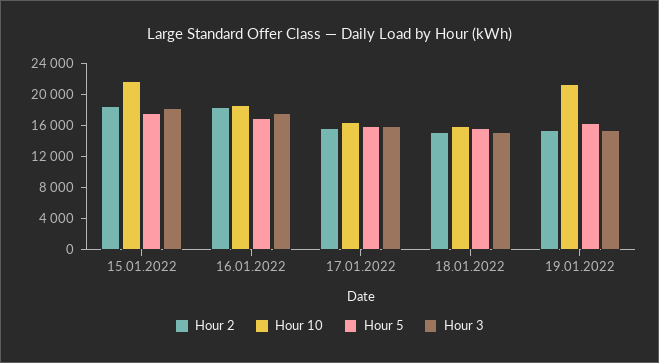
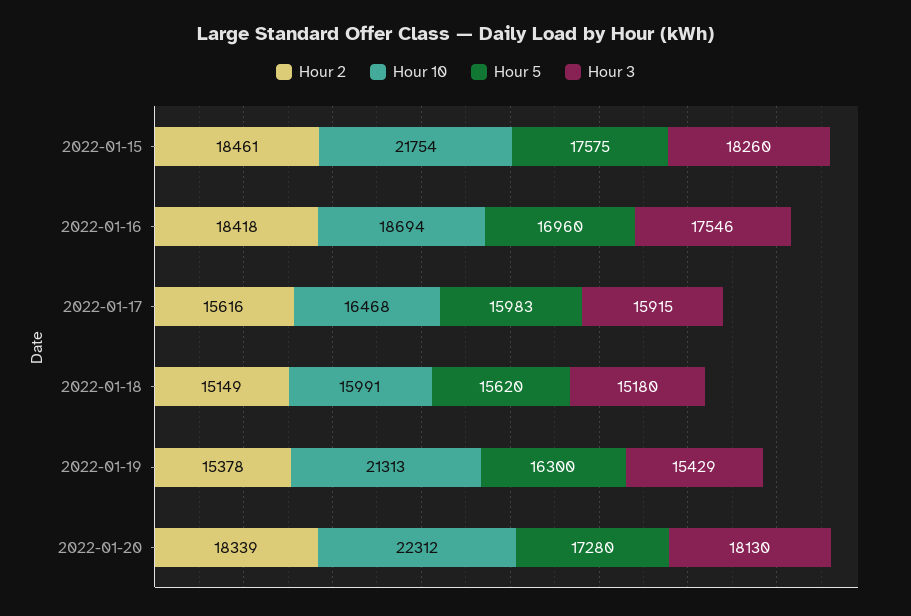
Hour 2, 2022-01-20: none -> 18339
Hour 10, 2022-01-20: none -> 22312
Hour 5, 2022-01-20: none -> 17280
Hour 3, 2022-01-20: none -> 18130

